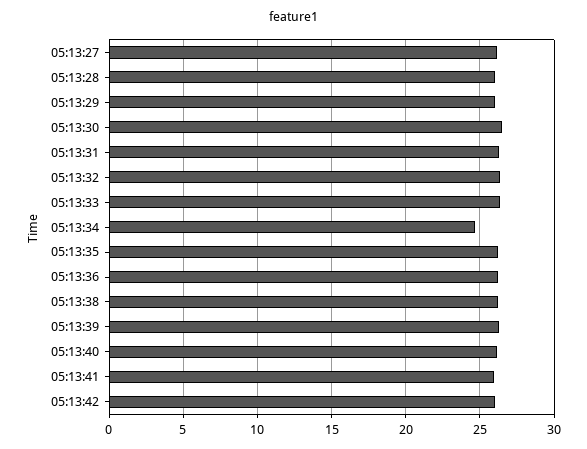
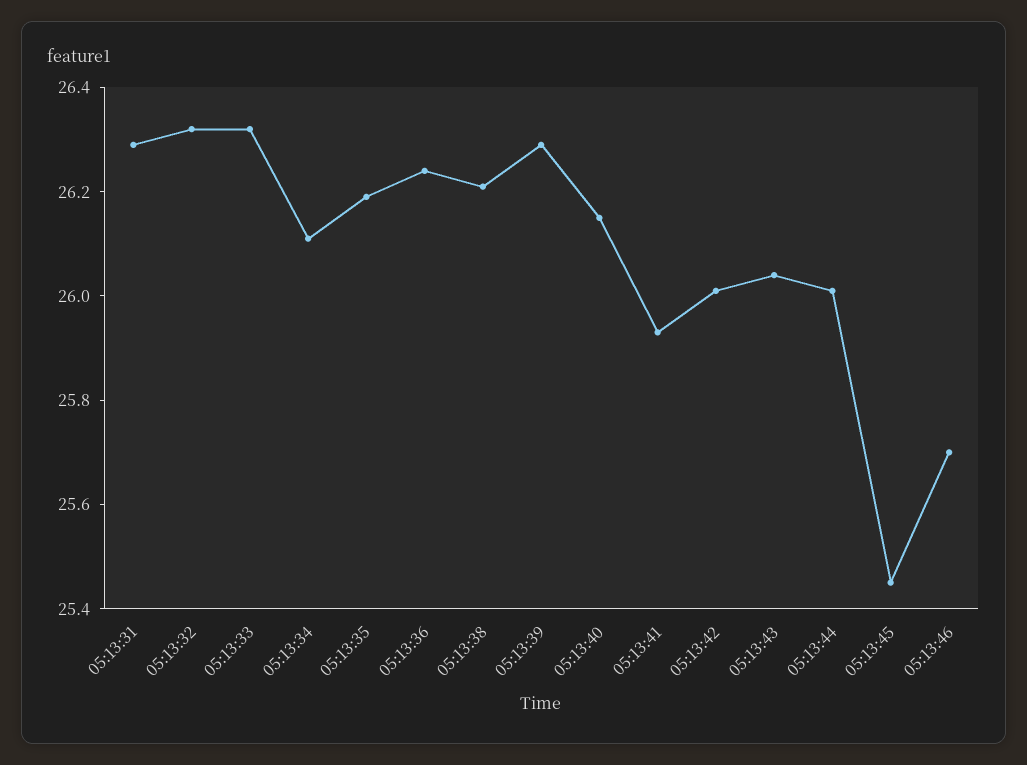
05:13:27: 26 -> none
05:13:28: 26 -> none
05:13:29: 26 -> none
05:13:30: 26.5 -> none
05:13:34: 24.5 -> 26.1
05:13:43: none -> 26.05
05:13:44: none -> 26
05:13:45: none -> 25.45
05:13:46: none -> 25.7

